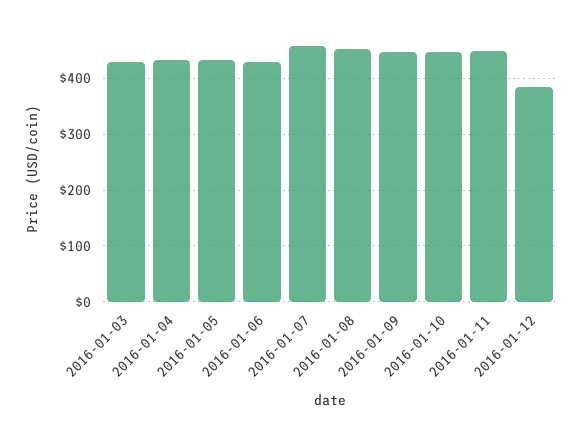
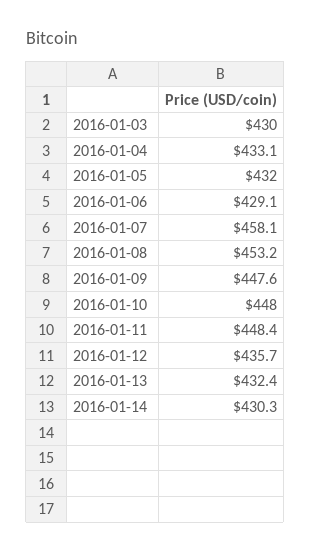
2016-01-12: 380 -> 435.7
2016-01-13: none -> 432.4
2016-01-14: none -> 430.3

